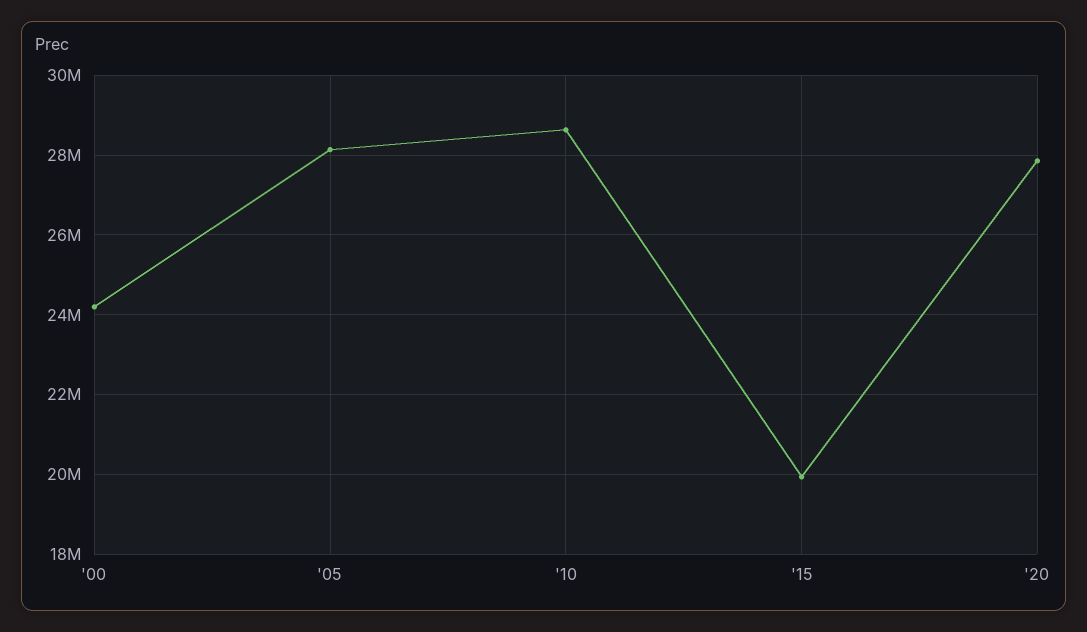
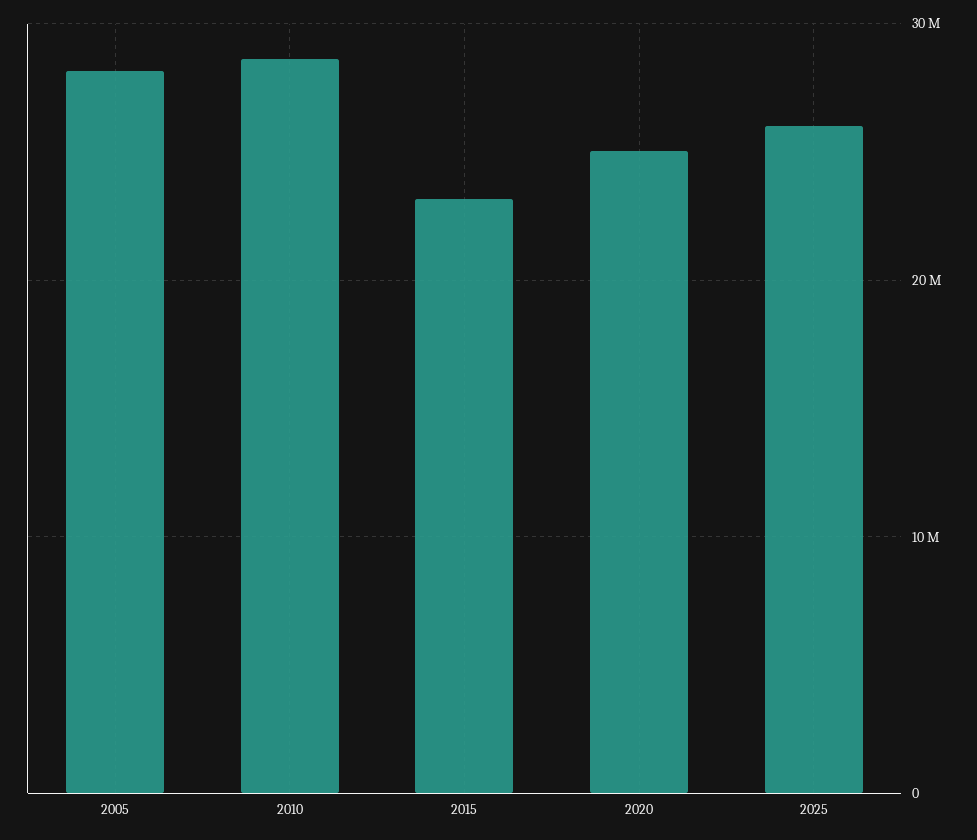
'00: 24200000 -> none
'15: 20000000 -> 23000000
'20: 27800000 -> 25000000
2025: none -> 26000000

